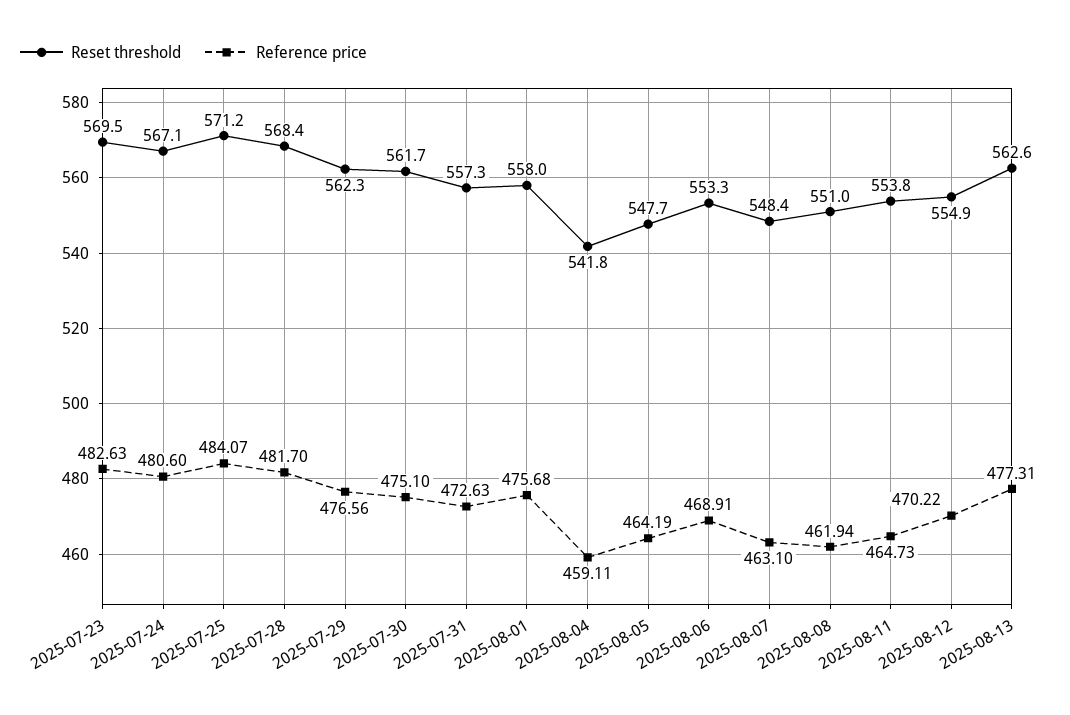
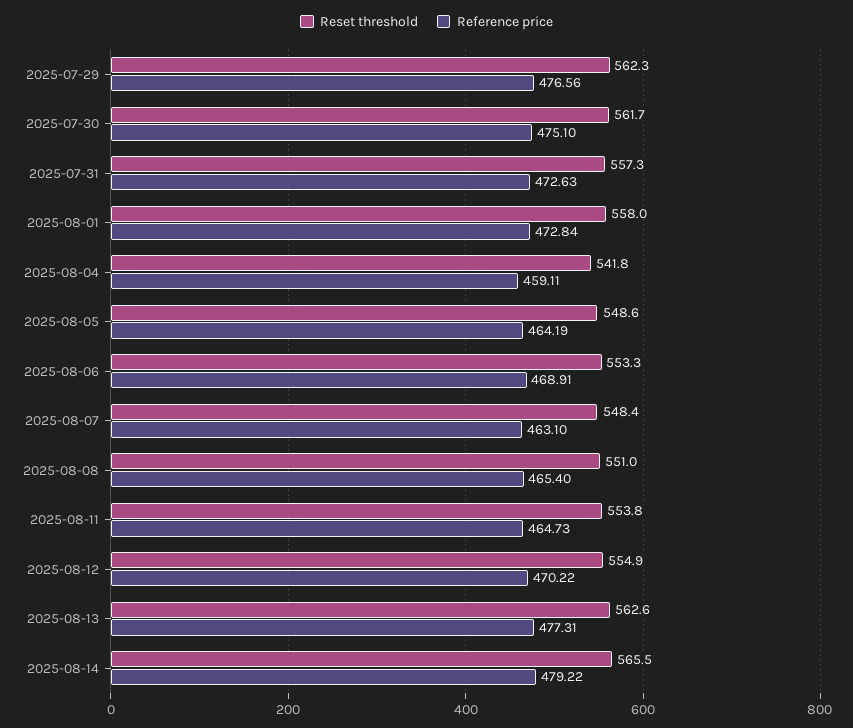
Reset threshold, 2025-07-23: 569.5 -> none
Reference price, 2025-07-23: 482.63 -> none
Reset threshold, 2025-07-24: 567.1 -> none
Reference price, 2025-07-24: 480.6 -> none
Reset threshold, 2025-07-25: 571.2 -> none
Reference price, 2025-07-25: 484.07 -> none
Reset threshold, 2025-07-28: 568.4 -> none
Reference price, 2025-07-28: 481.7 -> none
Reference price, 2025-08-01: 475.68 -> 472.84
Reset threshold, 2025-08-05: 547.7 -> 548.6
Reference price, 2025-08-08: 461.94 -> 465.4
Reset threshold, 2025-08-14: none -> 565.5
Reference price, 2025-08-14: none -> 479.22

